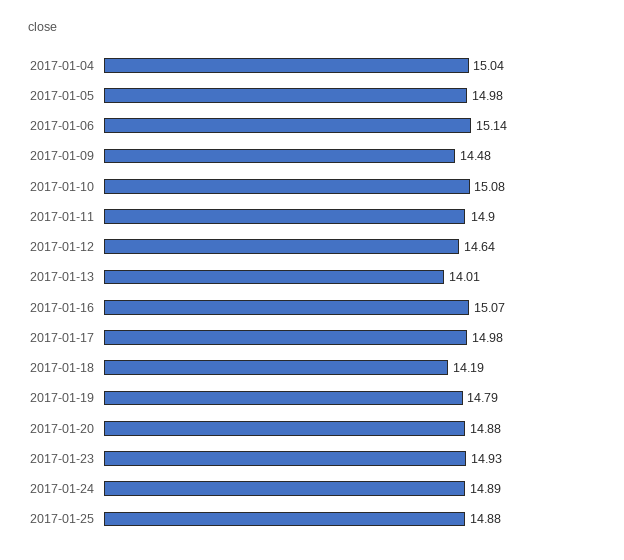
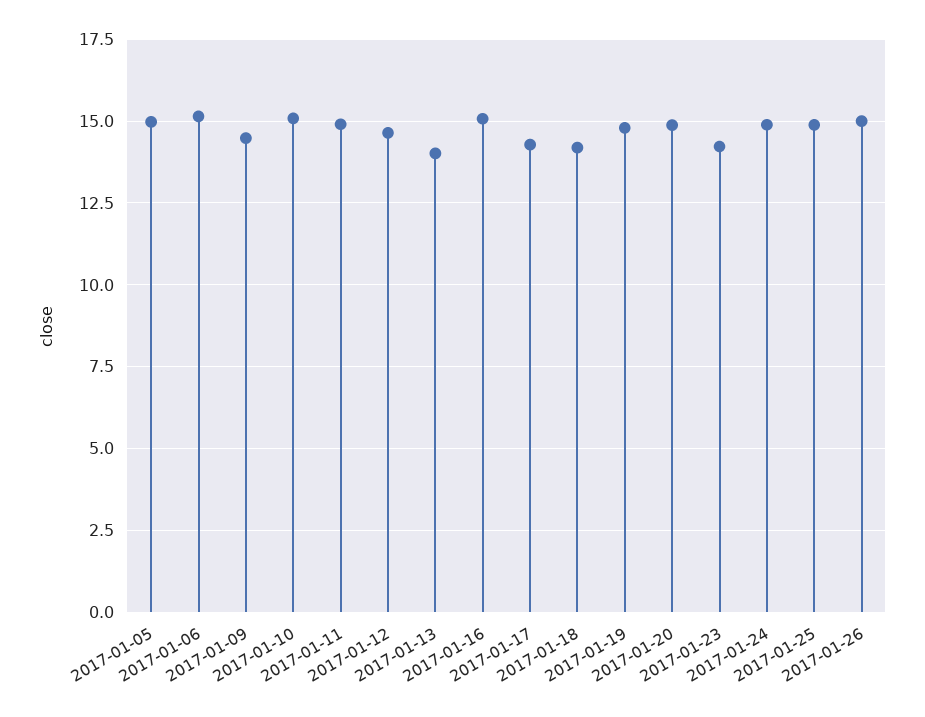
2017-01-04: 15.04 -> none
2017-01-17: 14.98 -> 14.25
2017-01-23: 14.93 -> 14.25
2017-01-26: none -> 15

